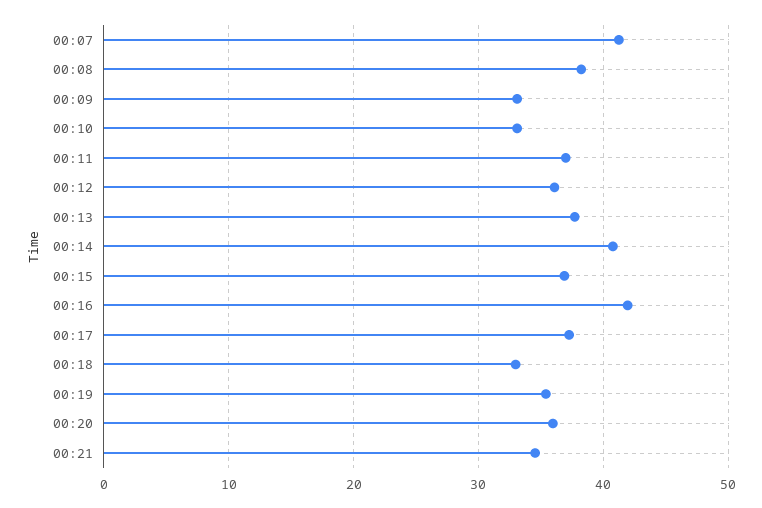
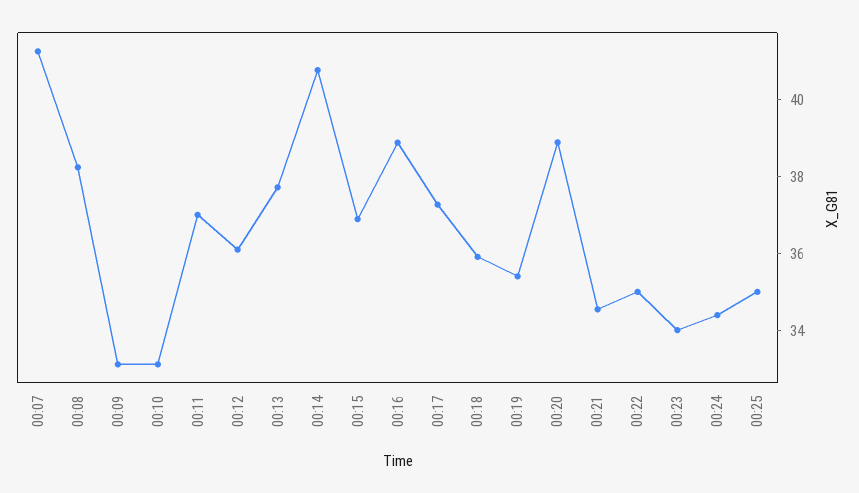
00:16: 42 -> 39
00:18: 33 -> 36
00:20: 36 -> 39
00:22: none -> 35
00:23: none -> 34
00:24: none -> 34.5
00:25: none -> 35

